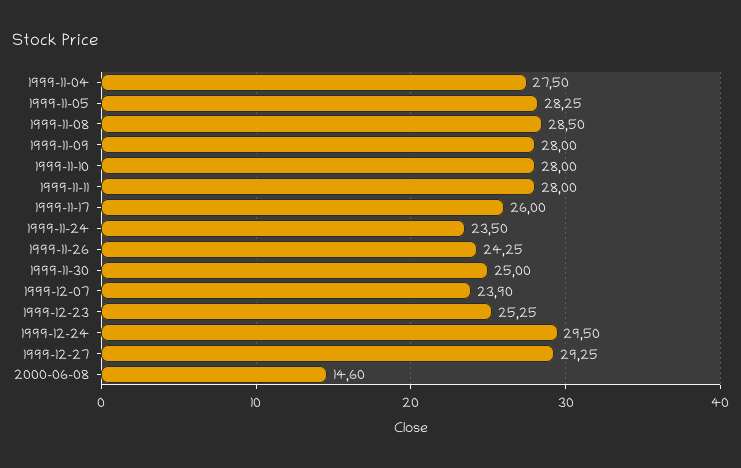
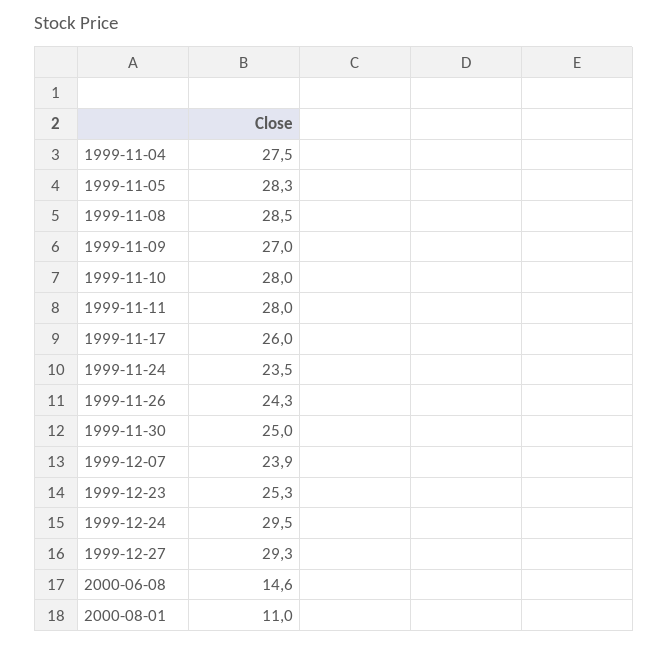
1999-11-09: 28 -> 27
2000-08-01: none -> 11

